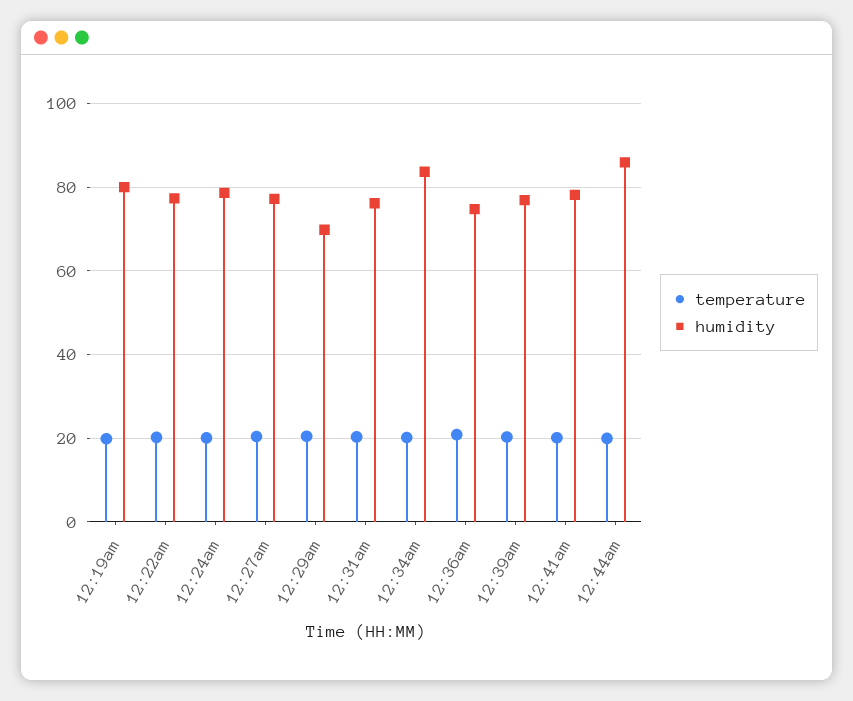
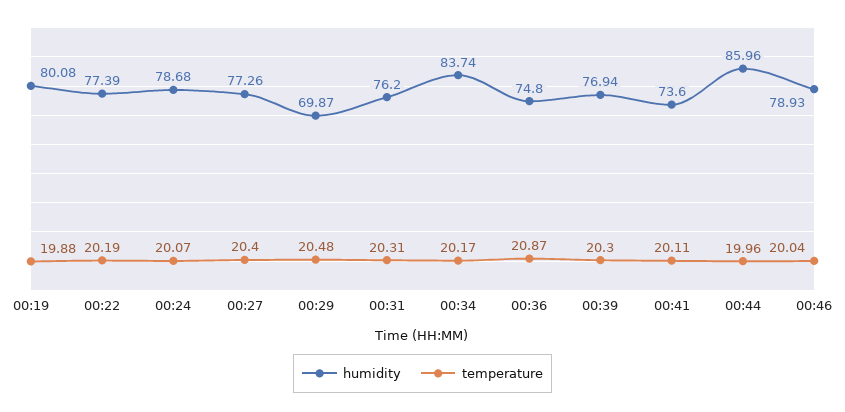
humidity, 12:41am: 78 -> 73.6
humidity, 00:46: none -> 78.93
temperature, 00:46: none -> 20.04

